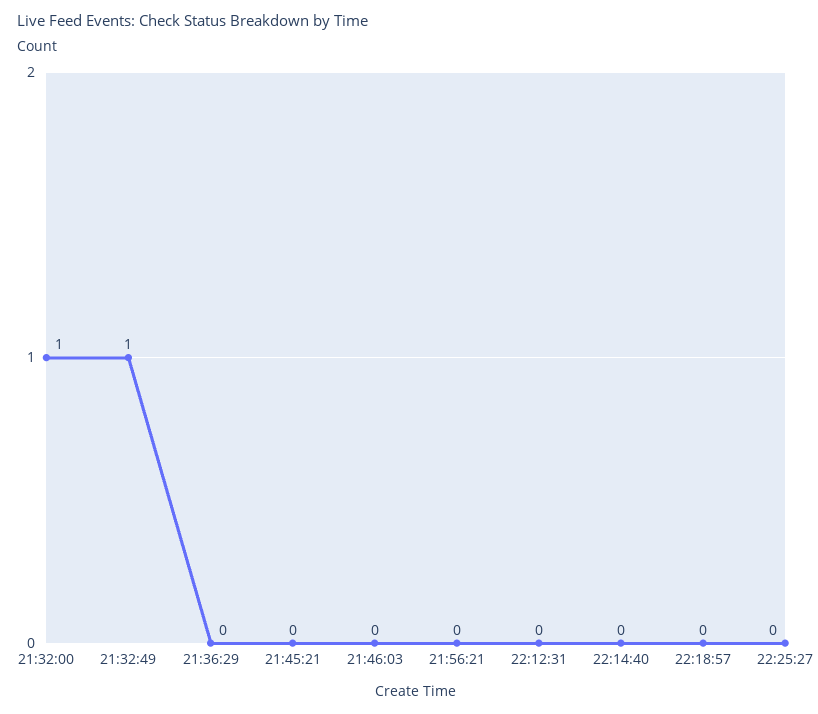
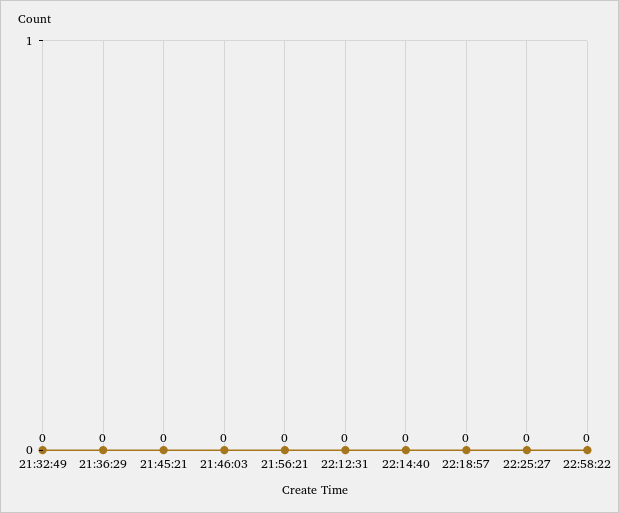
21:32:00: 1 -> none
21:32:49: 1 -> 0
22:58:22: none -> 0

